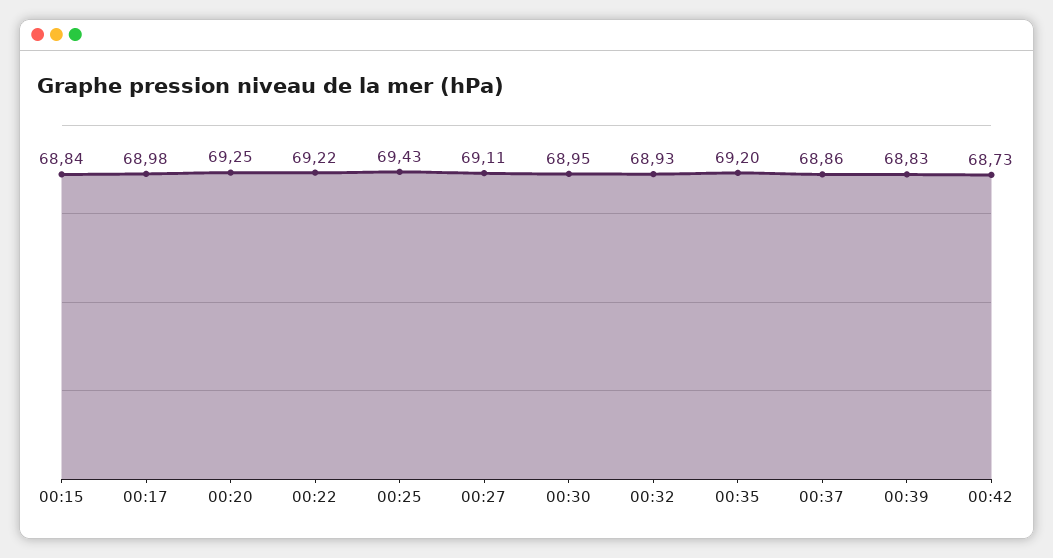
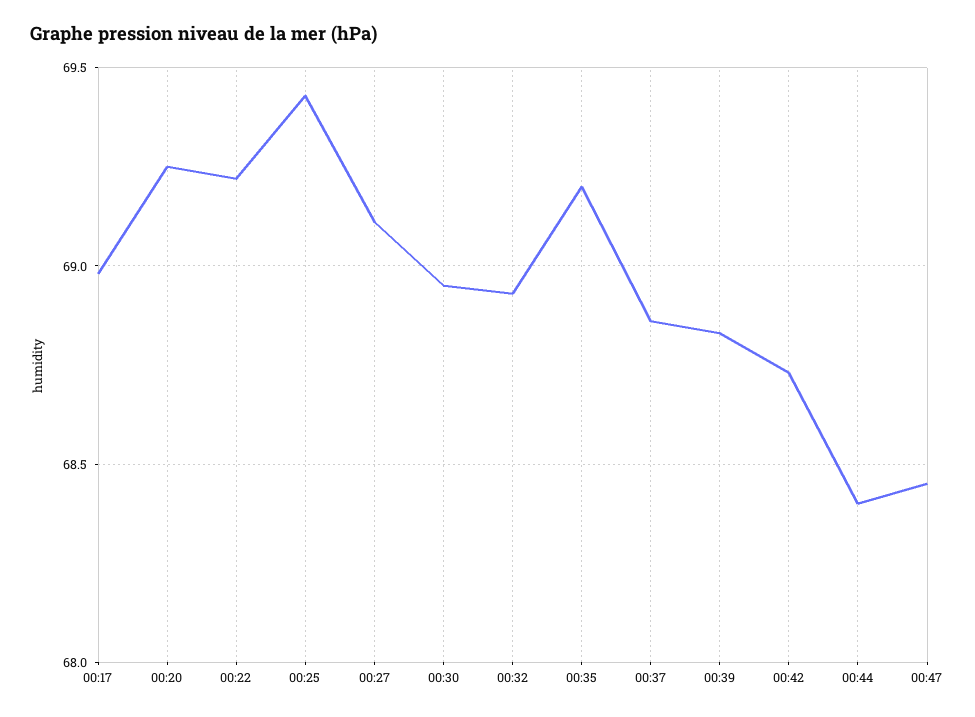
00:15: 68.84 -> none
00:44: none -> 68.4
00:47: none -> 68.45

